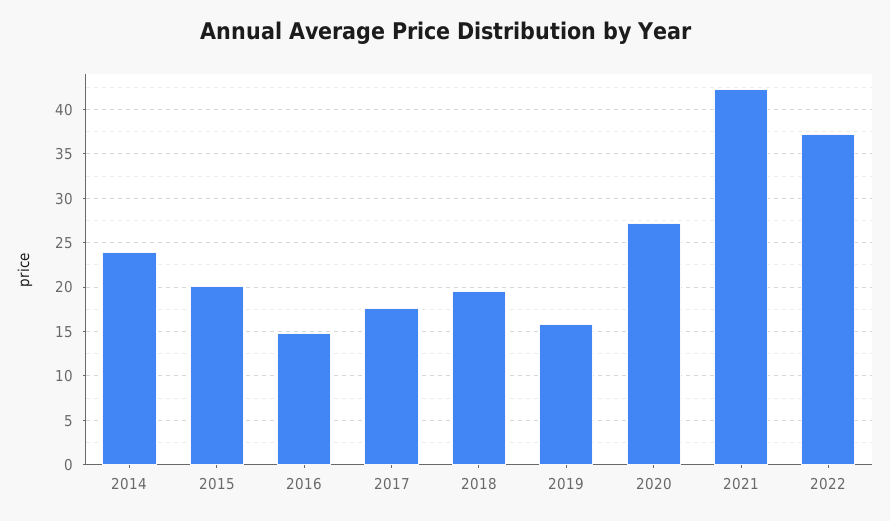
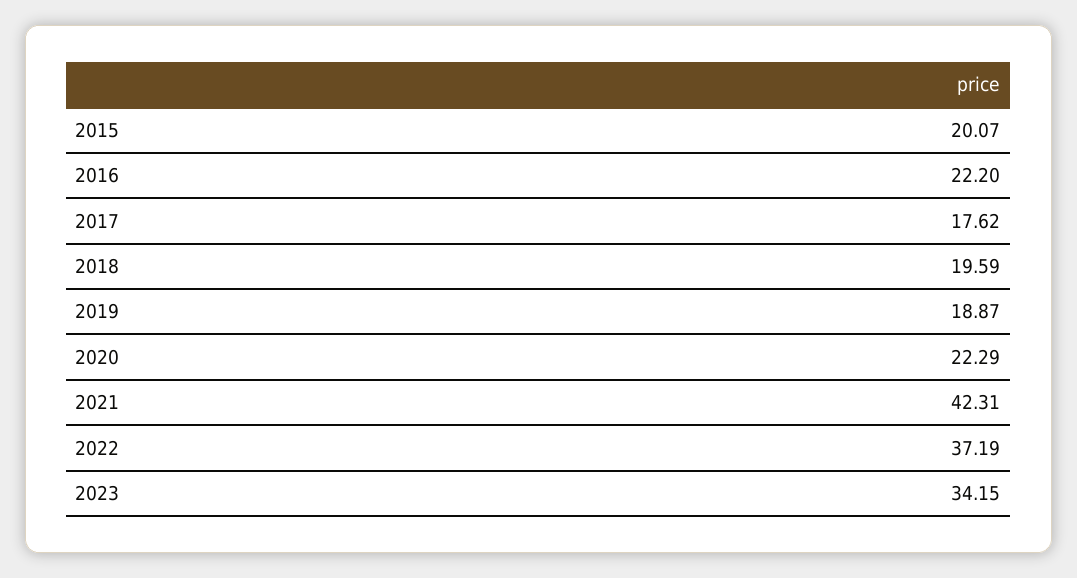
2014: 24 -> none
2016: 15 -> 22.2
2019: 16 -> 18.87
2020: 27 -> 22.29
2023: none -> 34.15

